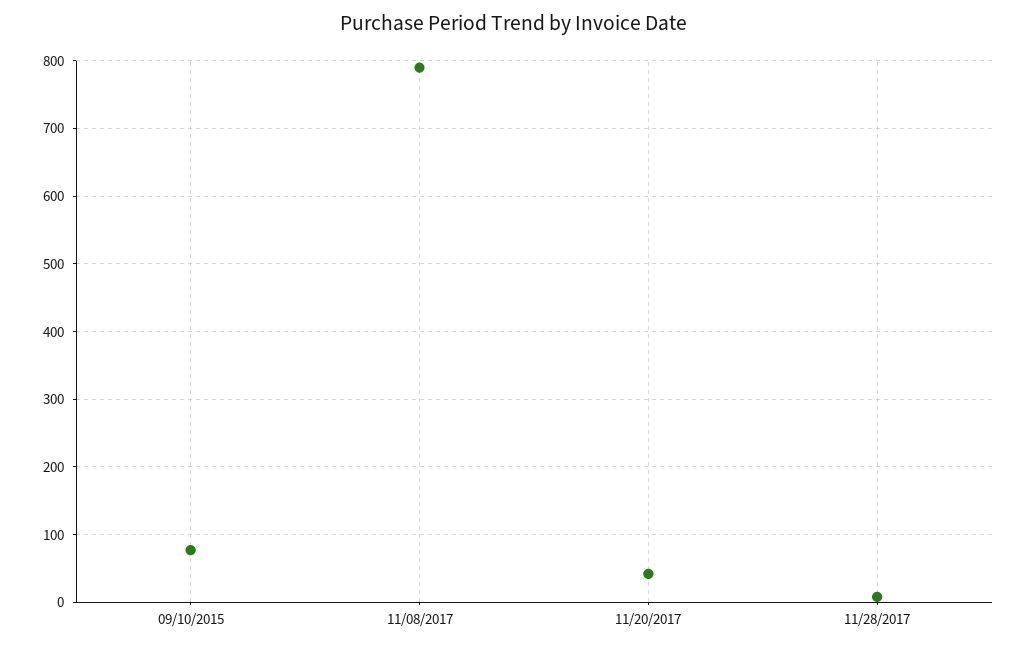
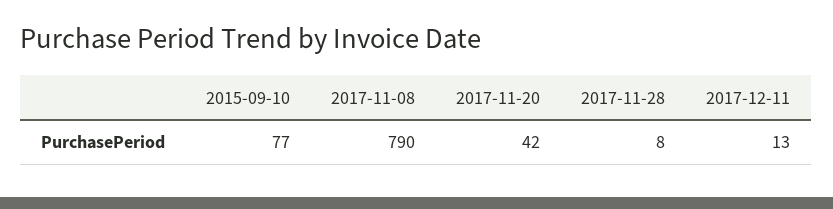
2017-12-11: none -> 13

